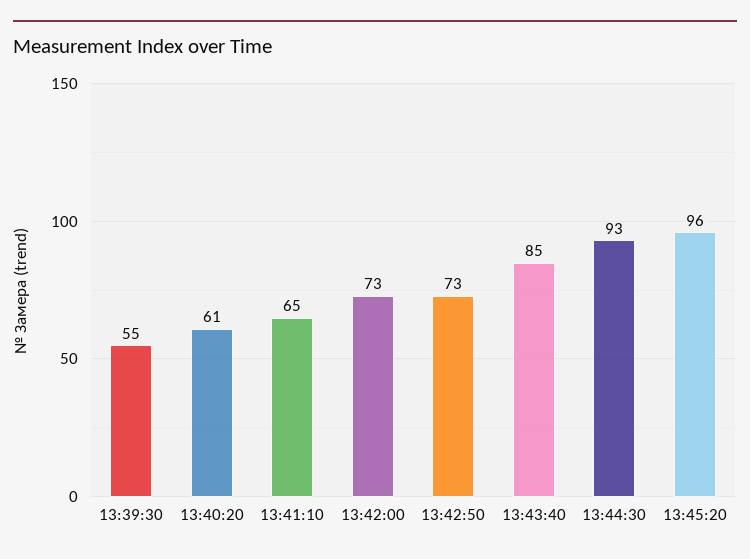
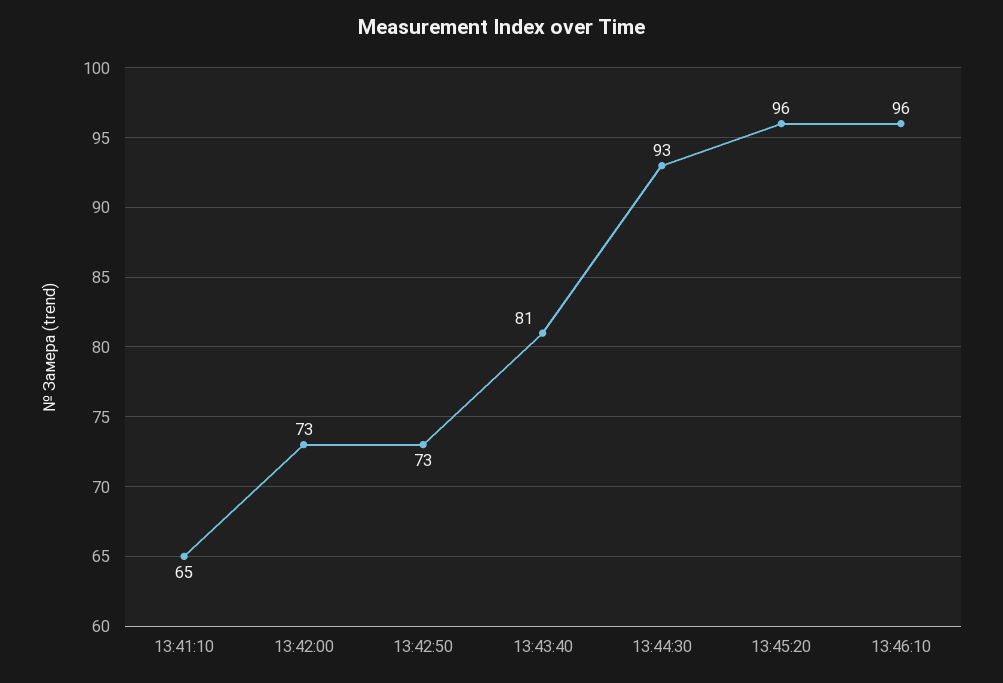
13:39:30: 55 -> none
13:40:20: 61 -> none
13:43:40: 85 -> 81
13:46:10: none -> 96

